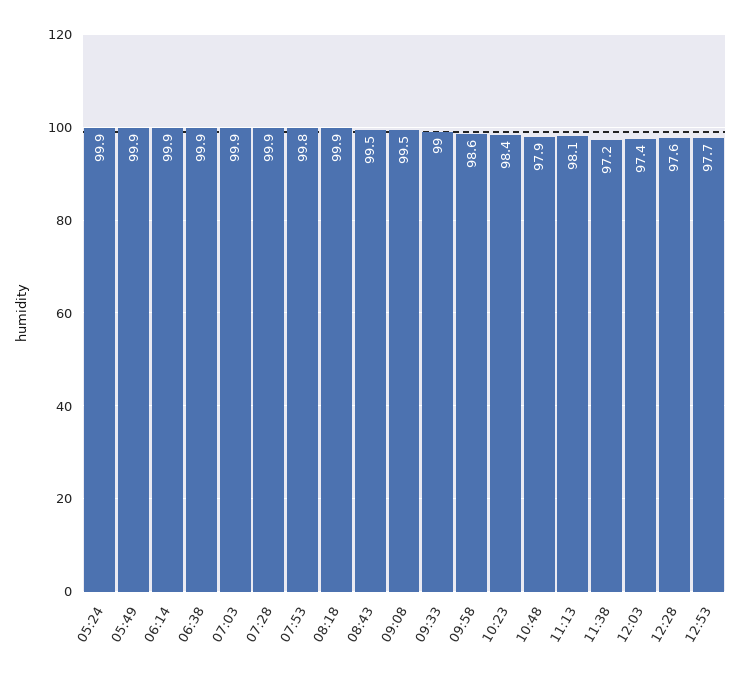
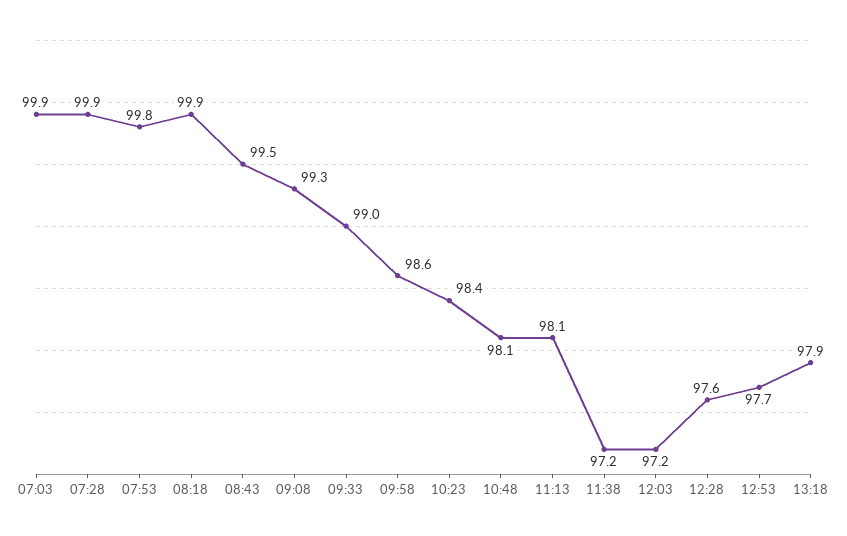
05:24: 99.9 -> none
05:49: 99.9 -> none
06:14: 99.9 -> none
06:38: 99.9 -> none
09:08: 99.5 -> 99.3
10:48: 97.9 -> 98.1
12:03: 97.4 -> 97.2
13:18: none -> 97.9

